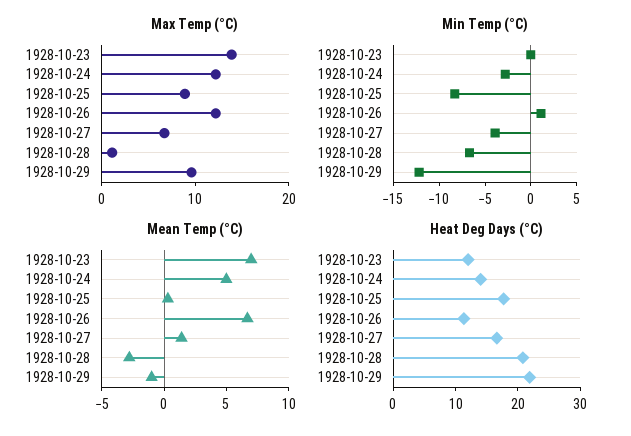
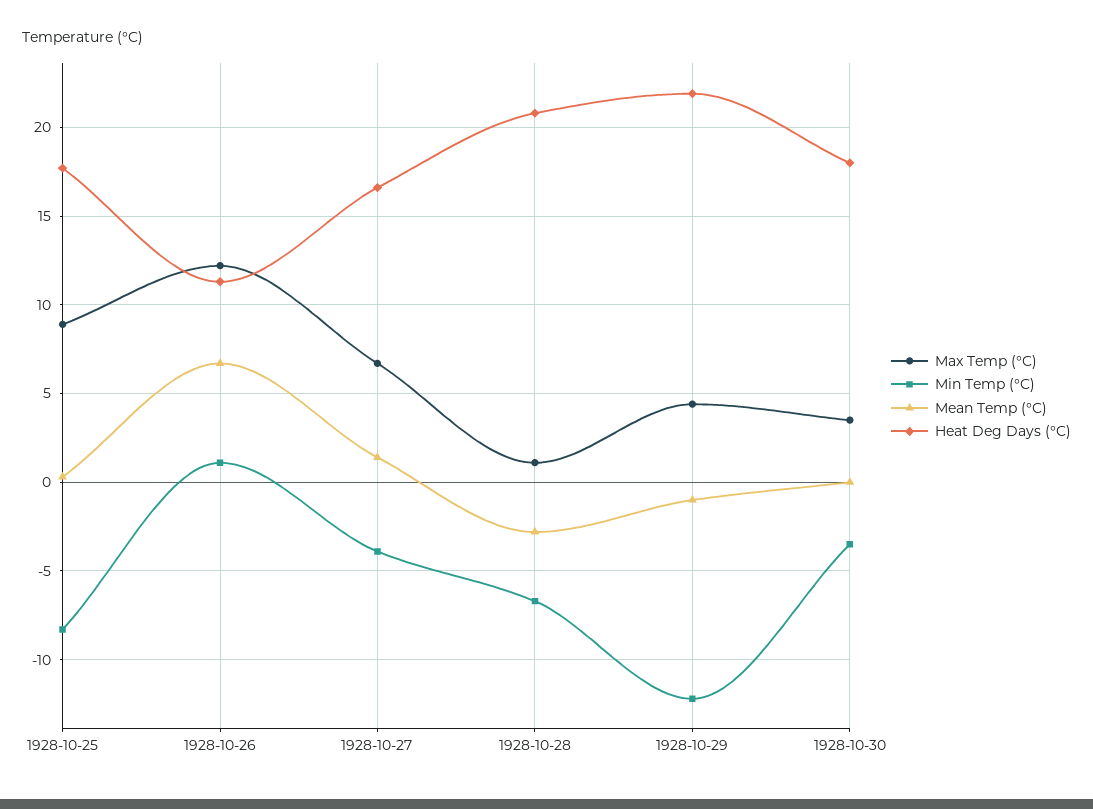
Max Temp (°C), 1928-10-23: 14 -> none
Max Temp (°C), 1928-10-24: 12 -> none
Max Temp (°C), 1928-10-29: 10 -> 4.5
Min Temp (°C), 1928-10-23: 0 -> none
Min Temp (°C), 1928-10-24: -3 -> none
Mean Temp (°C), 1928-10-23: 7 -> none
Mean Temp (°C), 1928-10-24: 5 -> none
Heat Deg Days (°C), 1928-10-23: 12 -> none
Heat Deg Days (°C), 1928-10-24: 14 -> none
Max Temp (°C), 1928-10-30: none -> 3.5
Min Temp (°C), 1928-10-30: none -> -3.5
Mean Temp (°C), 1928-10-30: none -> 0
Heat Deg Days (°C), 1928-10-30: none -> 18

